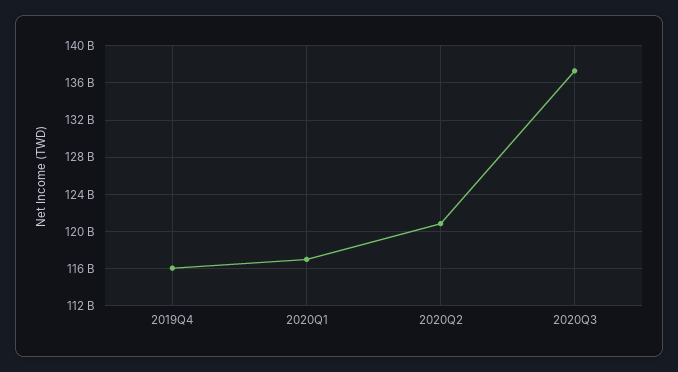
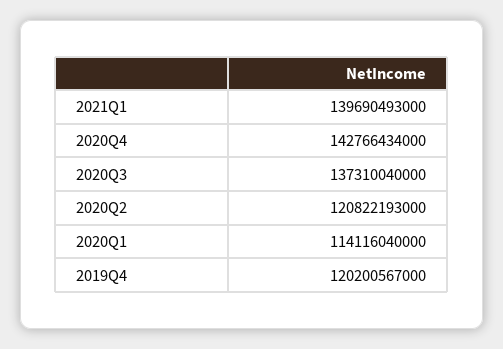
2019Q4: 116000000000 -> 120200567000
2020Q1: 117000000000 -> 114116040000
2021Q1: none -> 139690493000
2020Q4: none -> 142766434000

